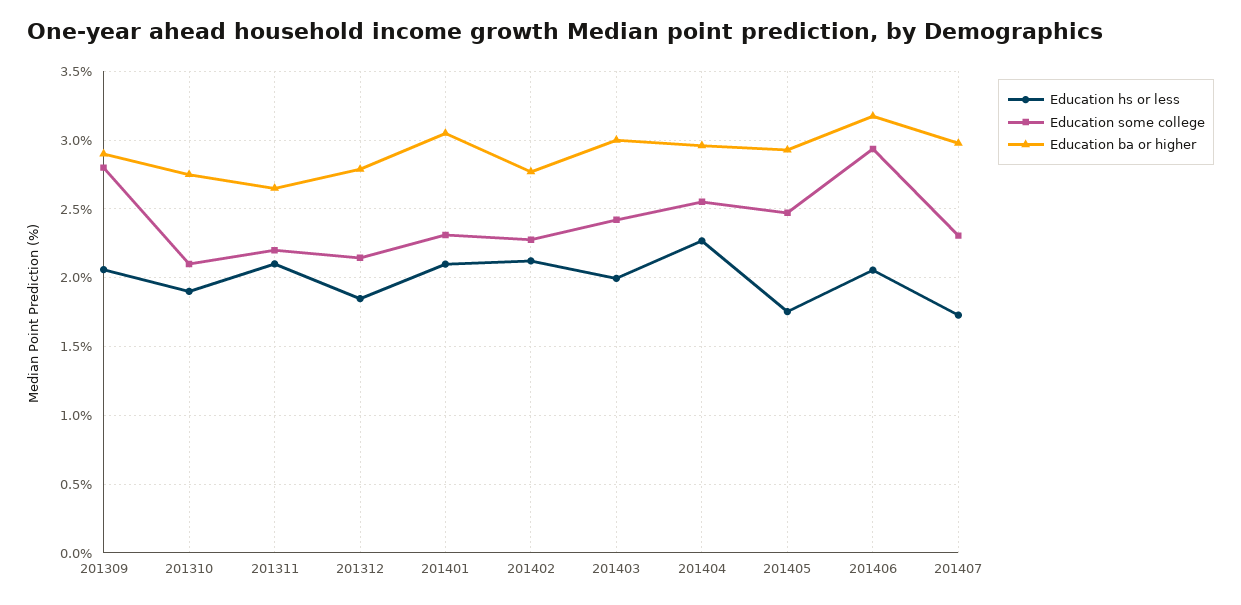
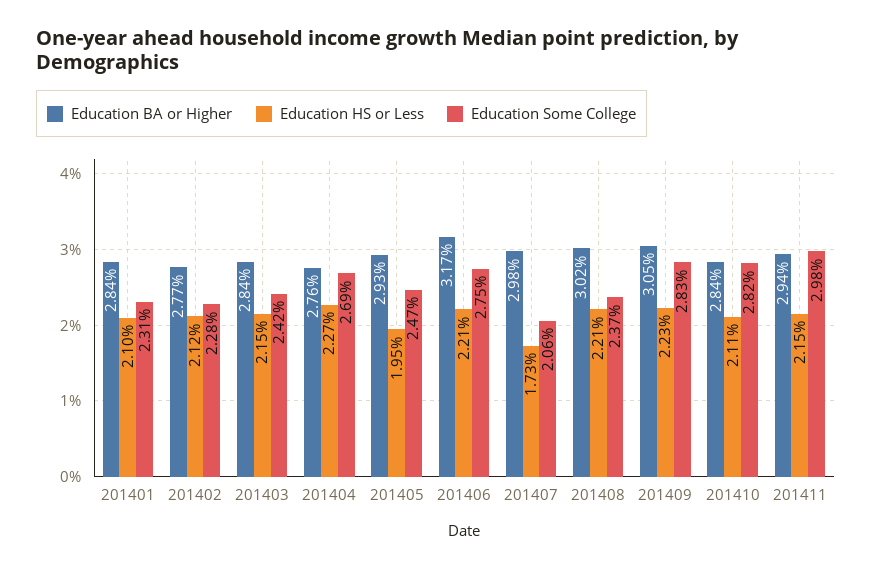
Education hs or less, 201309: 2.05 -> none
Education some college, 201309: 2.8 -> none
Education ba or higher, 201309: 2.9 -> none
Education hs or less, 201310: 1.9 -> none
Education some college, 201310: 2.1 -> none
Education ba or higher, 201310: 2.75 -> none
Education hs or less, 201311: 2.1 -> none
Education some college, 201311: 2.2 -> none
Education ba or higher, 201311: 2.65 -> none
Education hs or less, 201312: 1.85 -> none
Education some college, 201312: 2.15 -> none
Education ba or higher, 201312: 2.8 -> none
Education ba or higher, 201401: 3.05 -> 2.84
Education hs or less, 201403: 2 -> 2.15
Education ba or higher, 201403: 3 -> 2.84
Education some college, 201404: 2.55 -> 2.69
Education ba or higher, 201404: 2.95 -> 2.76
Education hs or less, 201405: 1.75 -> 1.95
Education hs or less, 201406: 2.05 -> 2.21
Education some college, 201406: 2.95 -> 2.75
Education some college, 201407: 2.3 -> 2.06
Education ba or higher, 201408: none -> 3.02
Education hs or less, 201408: none -> 2.21
Education some college, 201408: none -> 2.37
Education ba or higher, 201409: none -> 3.05
Education hs or less, 201409: none -> 2.23
Education some college, 201409: none -> 2.83
Education ba or higher, 201410: none -> 2.84
Education hs or less, 201410: none -> 2.11
Education some college, 201410: none -> 2.82
Education ba or higher, 201411: none -> 2.94
Education hs or less, 201411: none -> 2.15
Education some college, 201411: none -> 2.98

